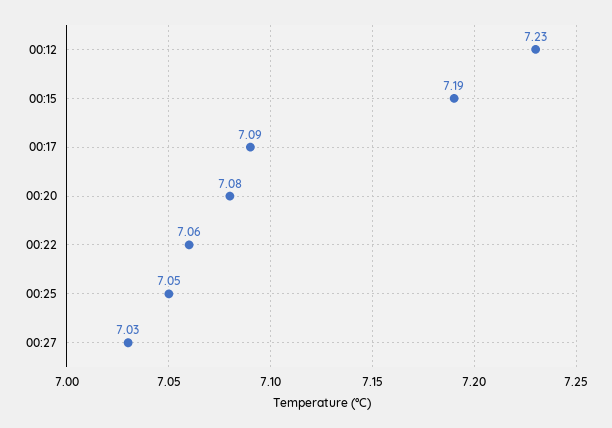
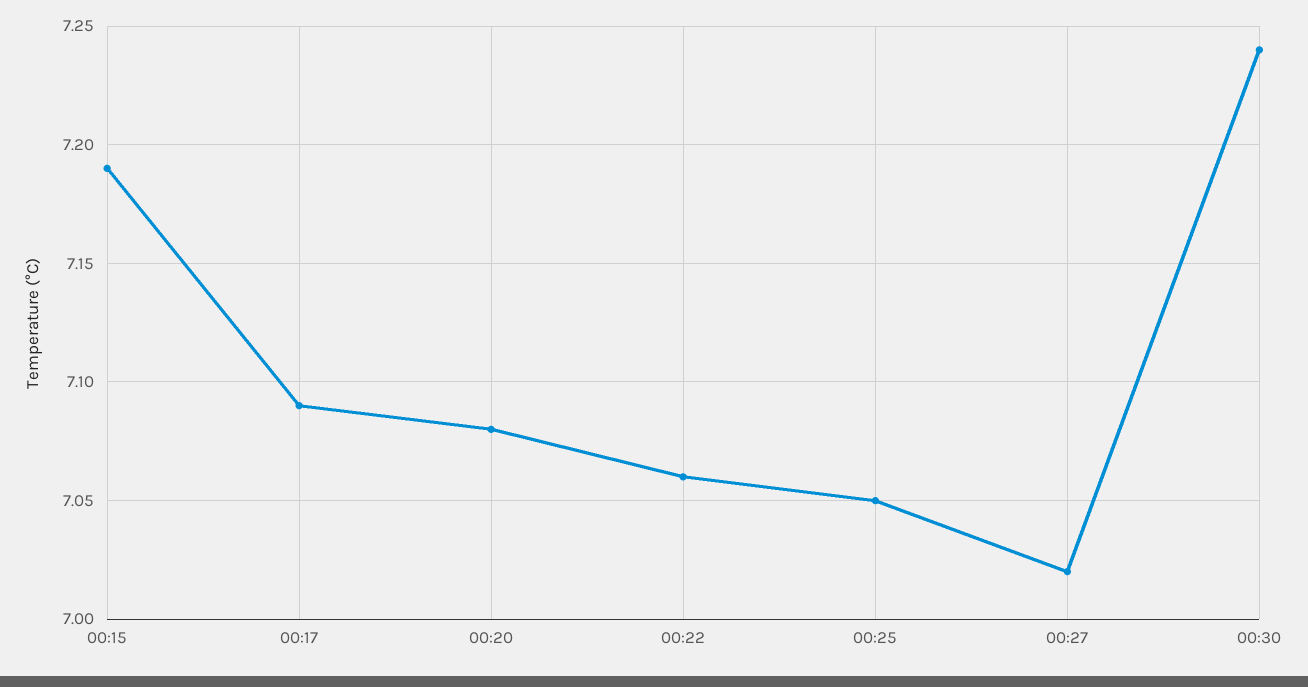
00:12: 7.23 -> none
00:27: 7.03 -> 7.02
00:30: none -> 7.24

